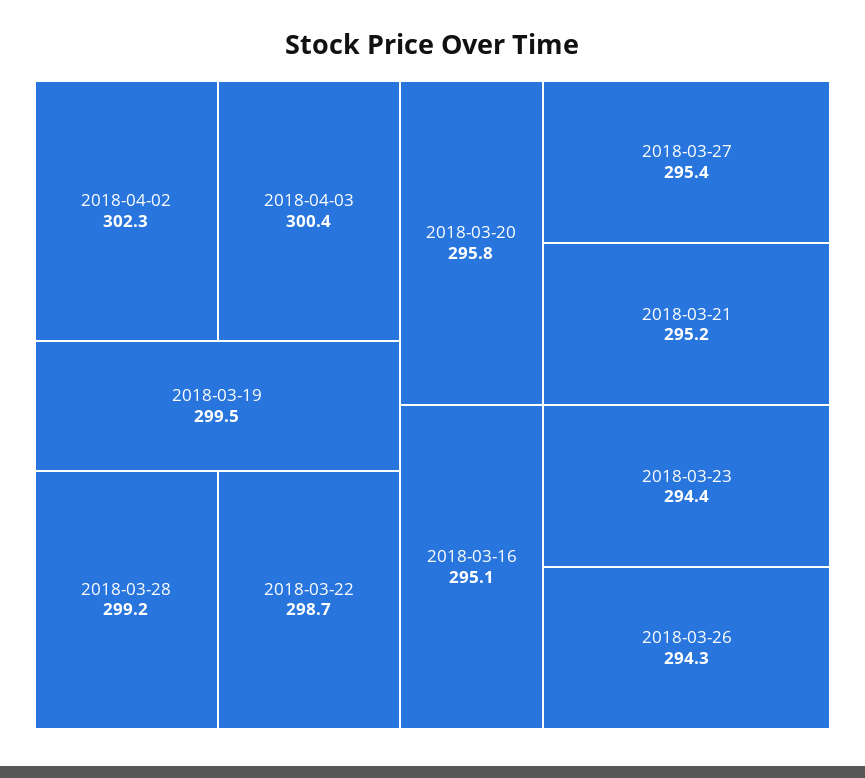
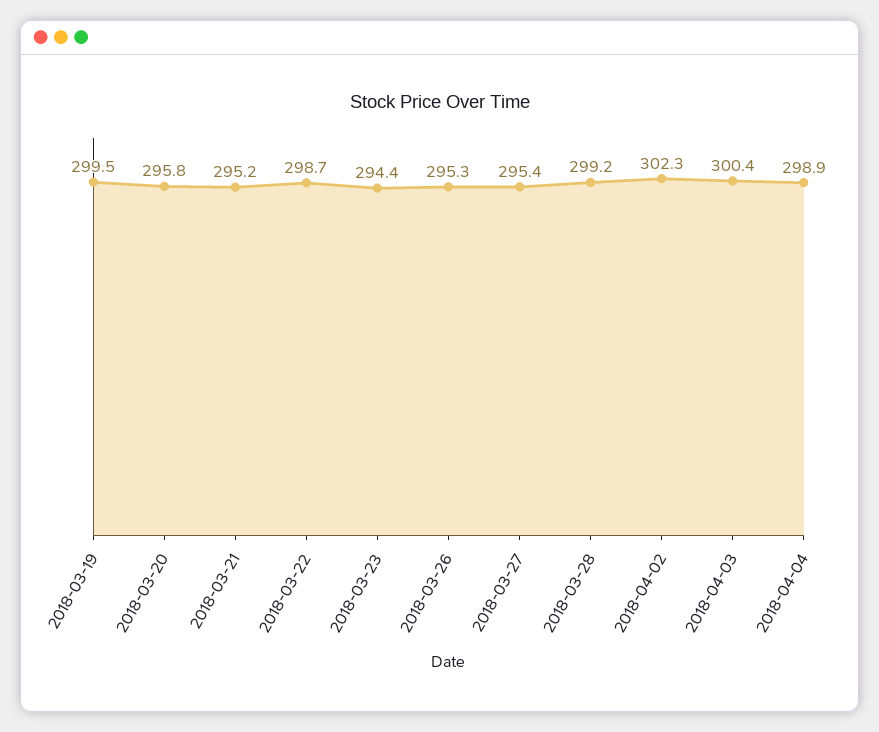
2018-03-16: 295.1 -> none
2018-03-26: 294.3 -> 295.3
2018-04-04: none -> 298.9

